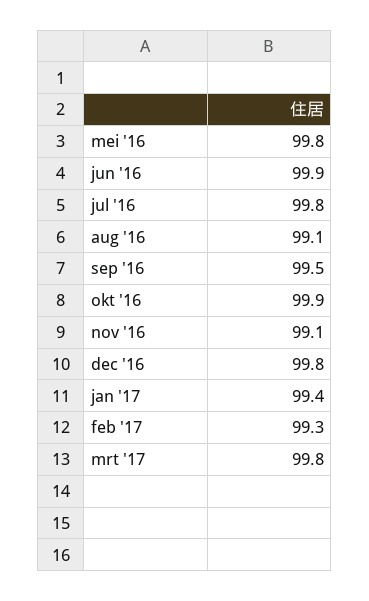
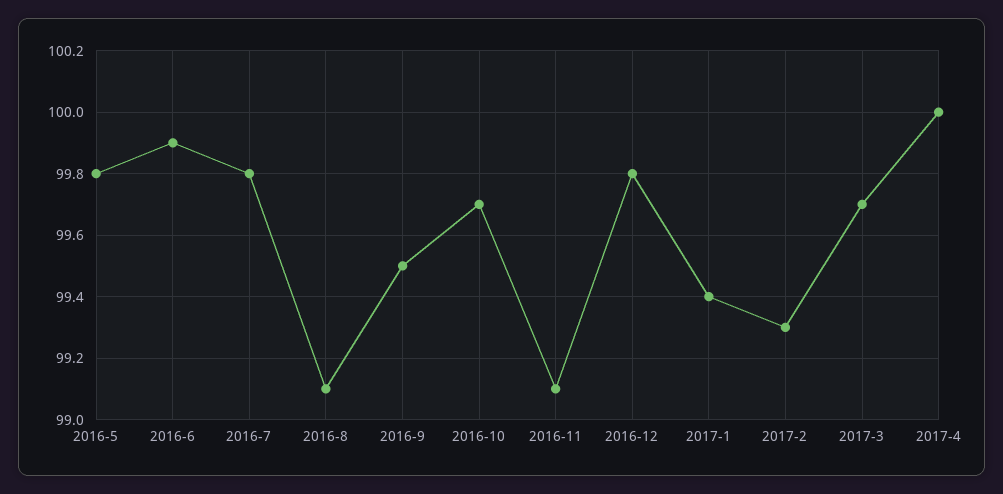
okt '16: 99.9 -> 99.7
mrt '17: 99.8 -> 99.7
2017-4: none -> 100

